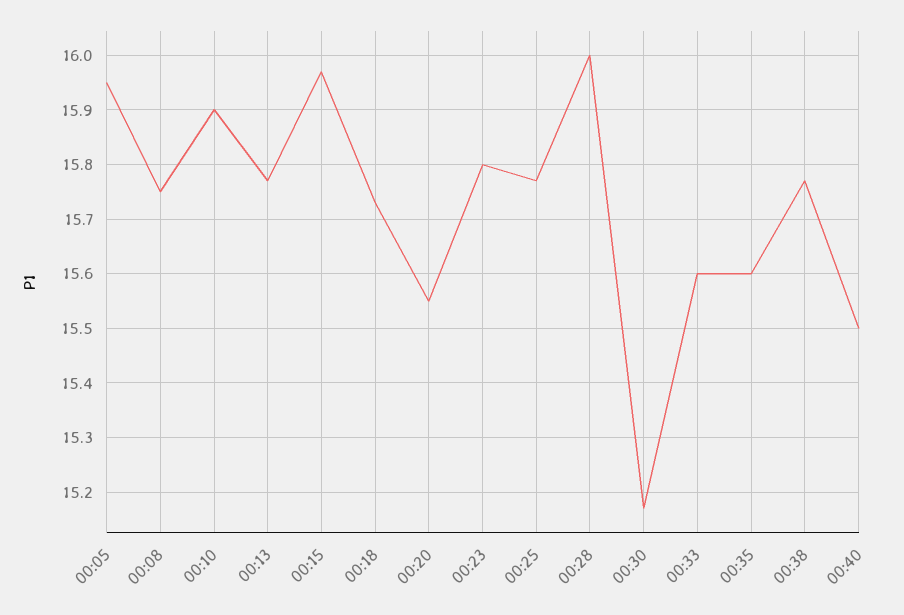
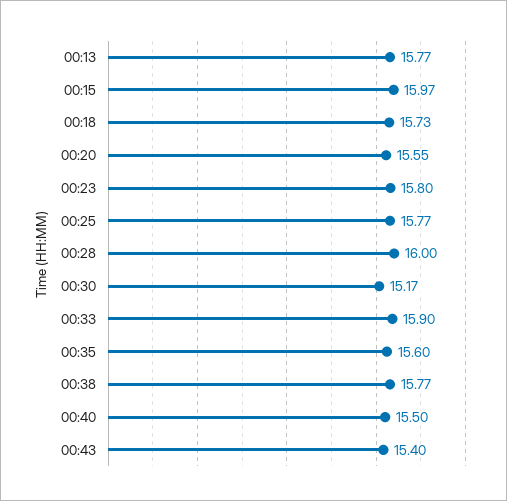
00:05: 15.95 -> none
00:08: 15.75 -> none
00:10: 15.9 -> none
00:33: 15.6 -> 15.9
00:43: none -> 15.4

